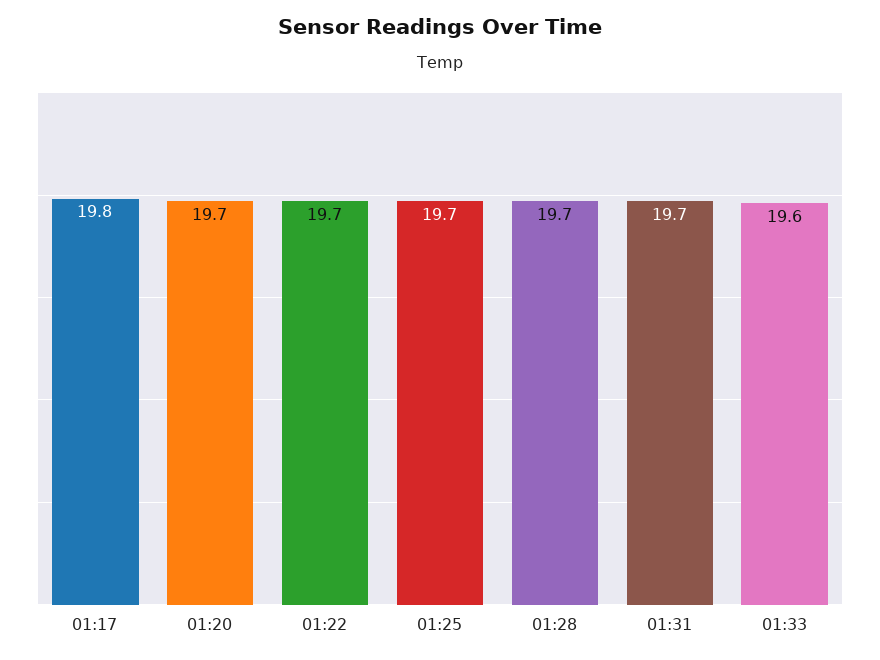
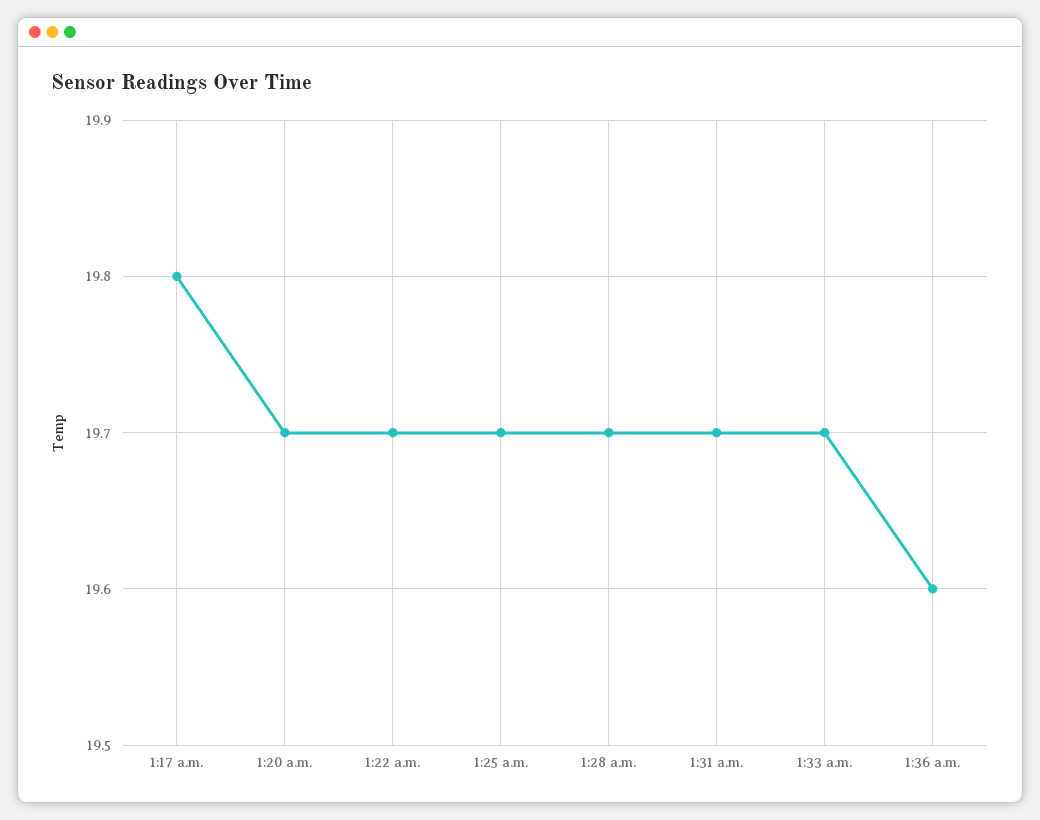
01:33: 19.6 -> 19.7
1:36 a.m.: none -> 19.6

